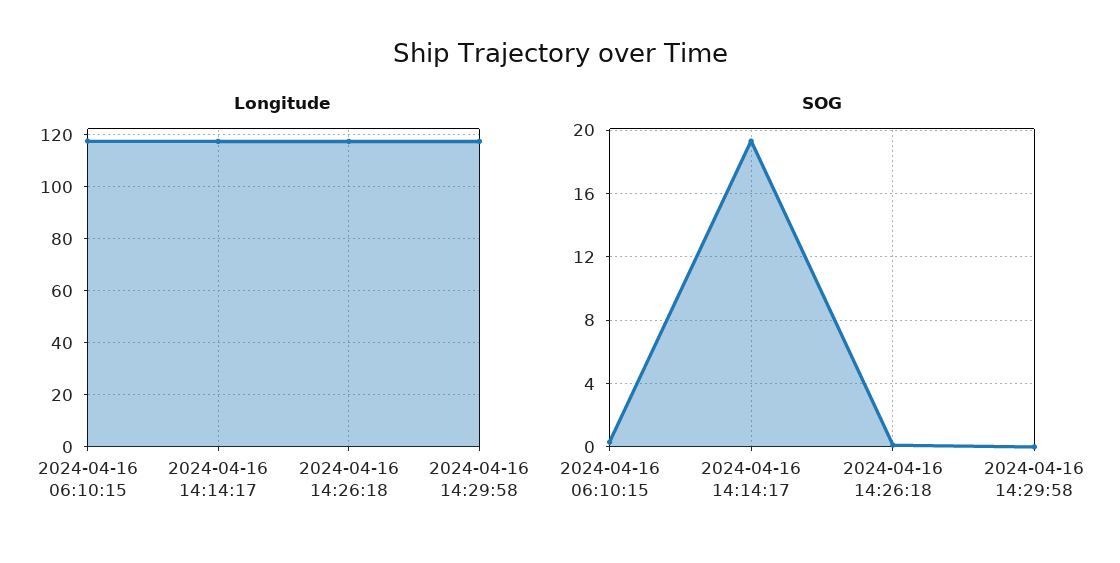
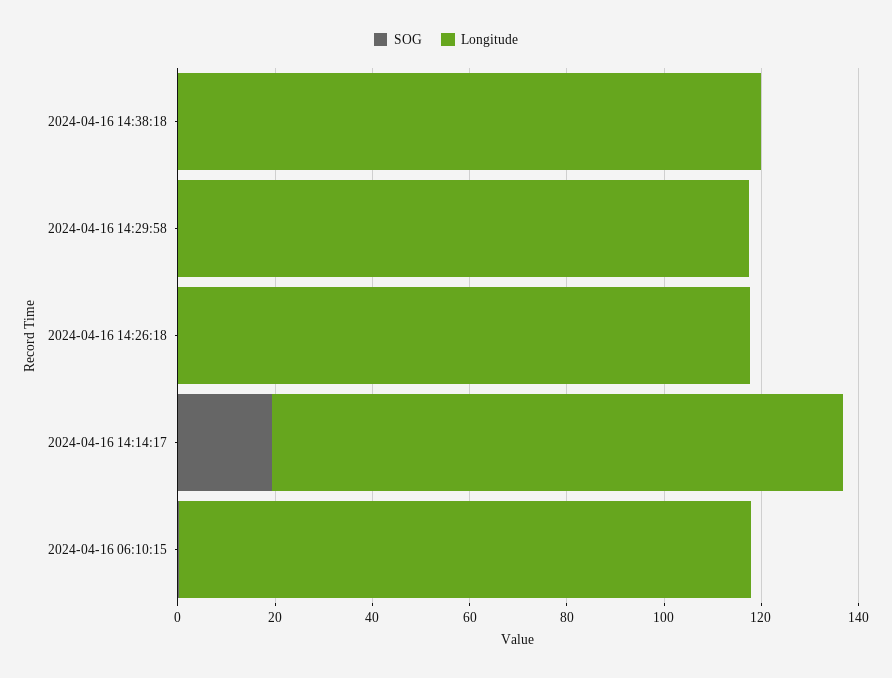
SOG, 2024-04-16 14:38:18: none -> 0
Longitude, 2024-04-16 14:38:18: none -> 120

